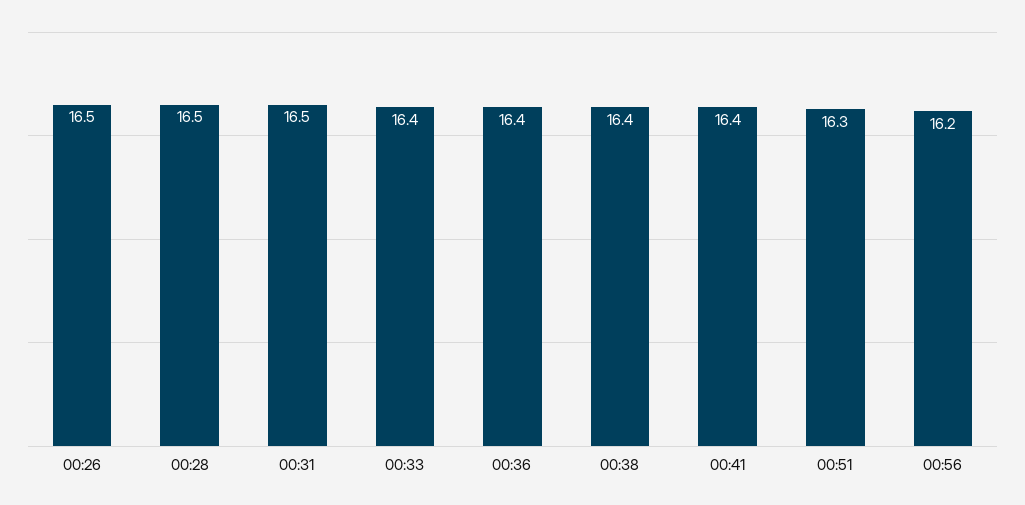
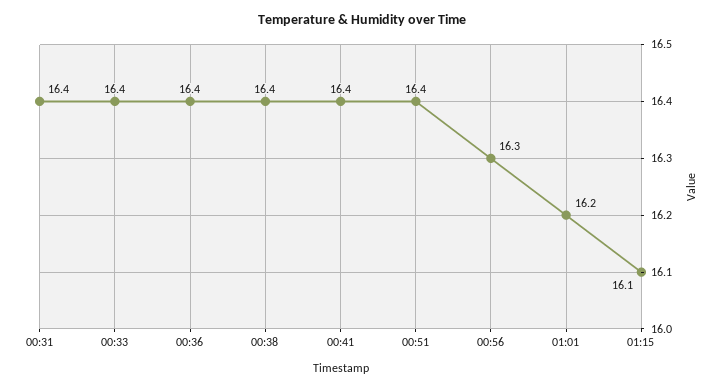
00:26: 16.5 -> none
00:28: 16.5 -> none
00:31: 16.5 -> 16.4
00:51: 16.3 -> 16.4
00:56: 16.2 -> 16.3
01:01: none -> 16.2
01:15: none -> 16.1

